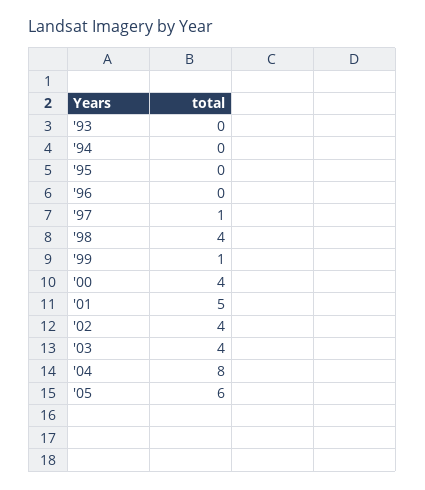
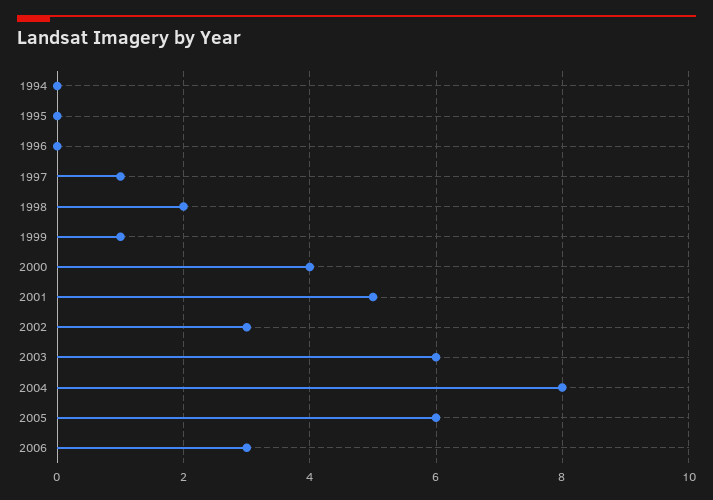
'93: 0 -> none
'98: 4 -> 2
'02: 4 -> 3
'03: 4 -> 6
2006: none -> 3

